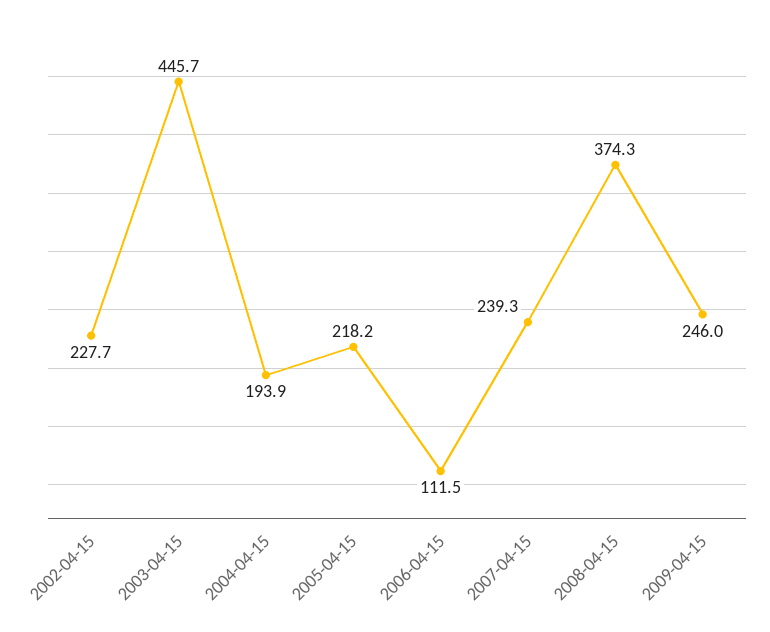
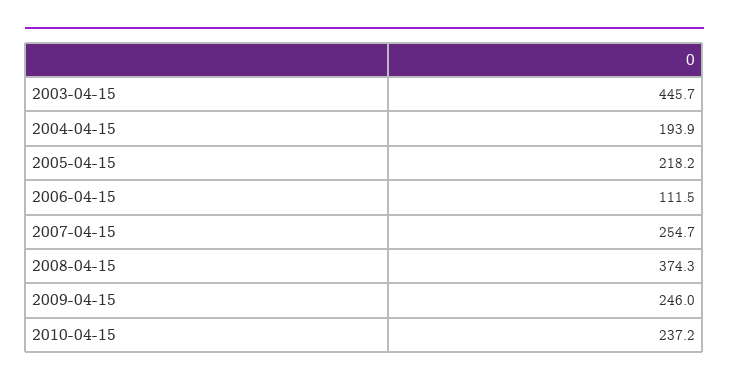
2002-04-15: 227.7 -> none
2007-04-15: 239.3 -> 254.7
2010-04-15: none -> 237.2

